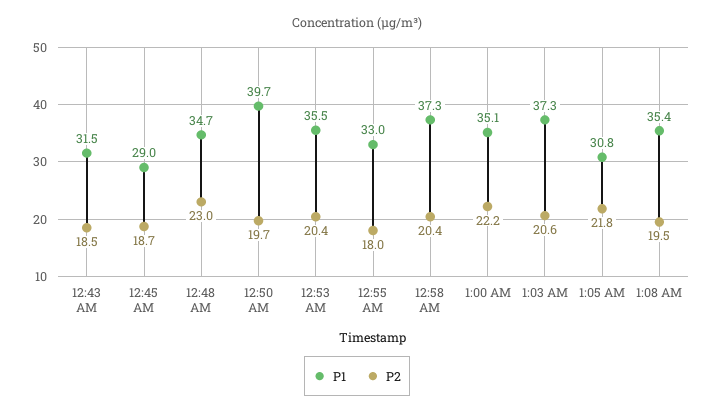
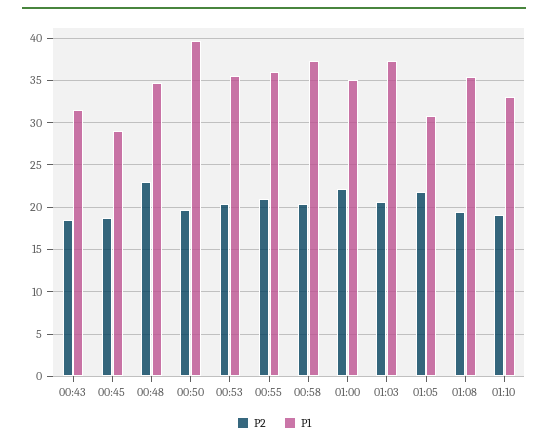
P1, 12:55 AM: 33 -> 36
P2, 12:55 AM: 18 -> 21
P2, 01:10: none -> 19
P1, 01:10: none -> 33

